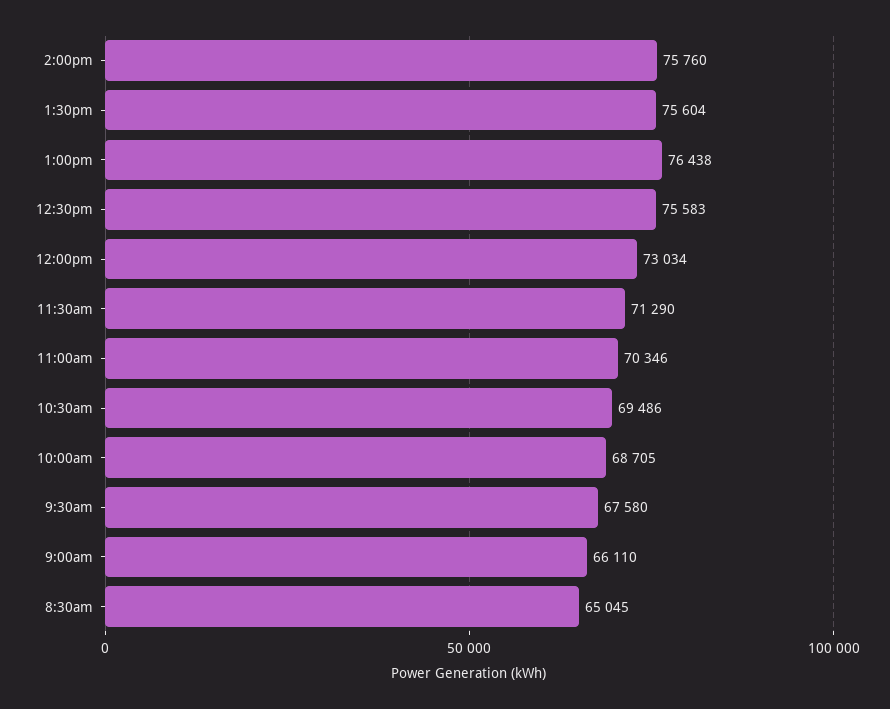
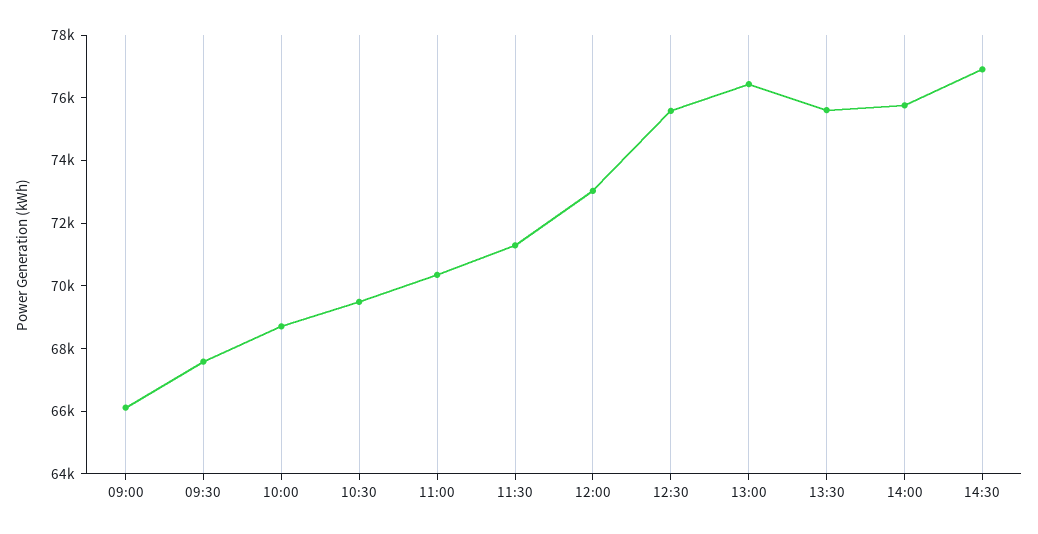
8:30am: 65045 -> none
14:30: none -> 77000

